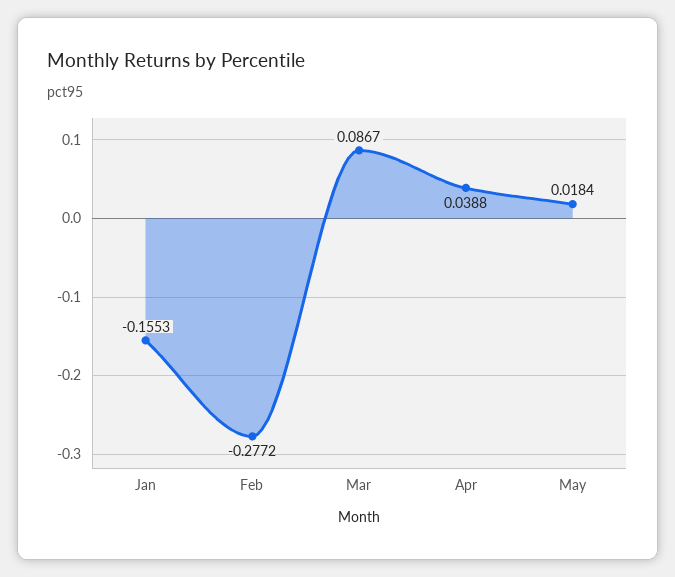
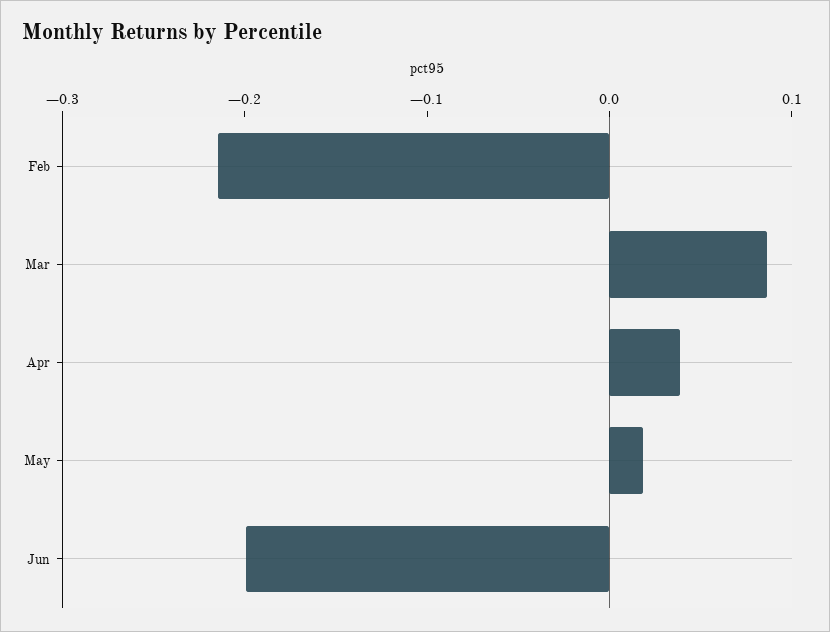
Jan: -0.1553 -> none
Feb: -0.2772 -> -0.22
Jun: none -> -0.2

